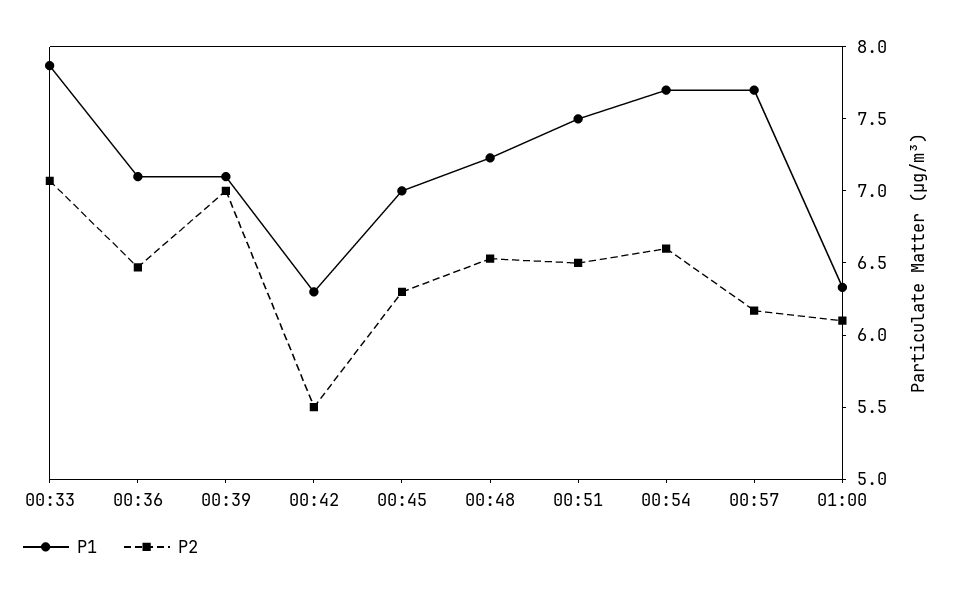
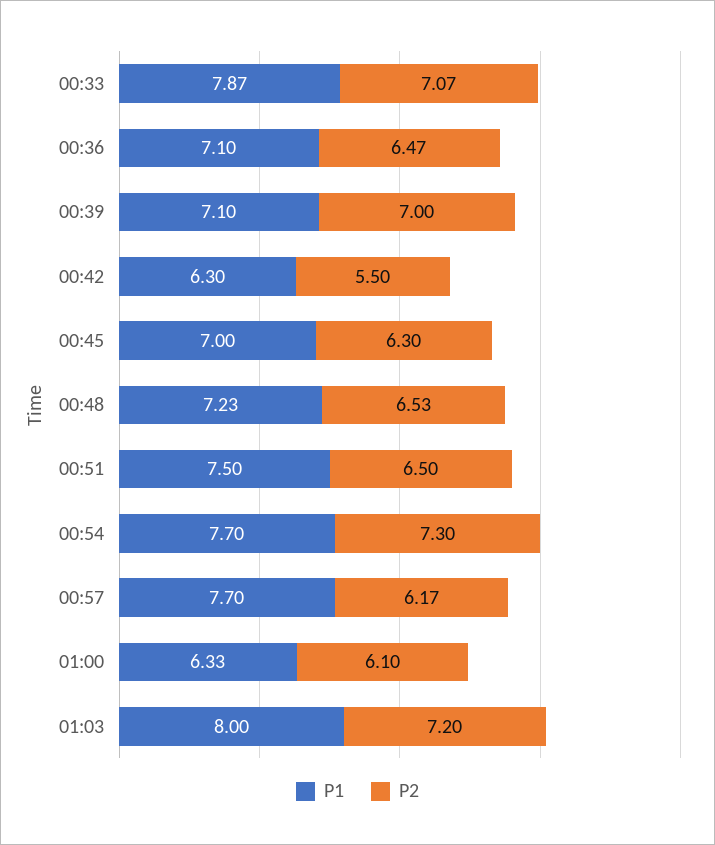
P2, 00:54: 6.6 -> 7.3
P1, 01:03: none -> 8
P2, 01:03: none -> 7.2

